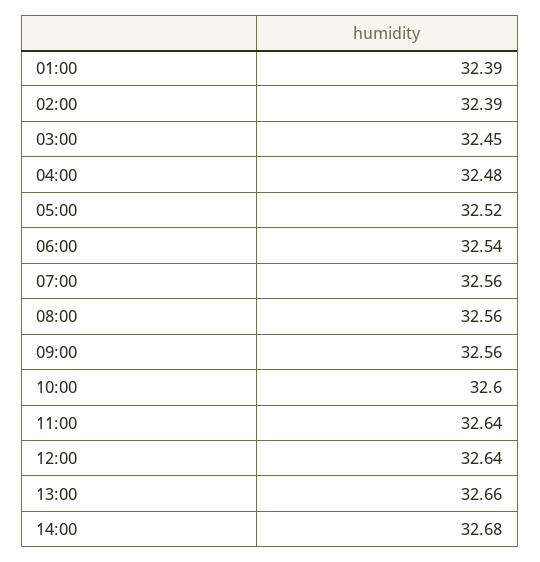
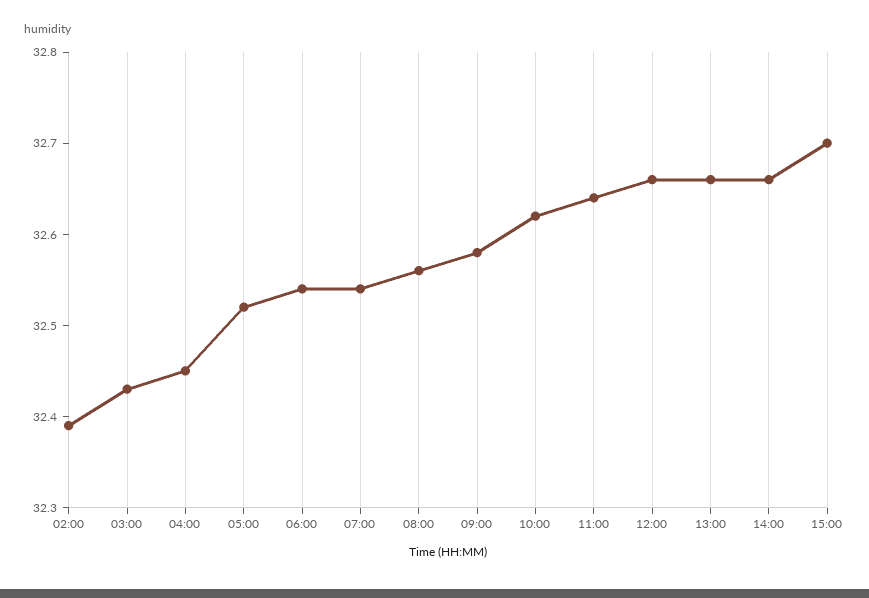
01:00: 32.39 -> none
03:00: 32.45 -> 32.43
04:00: 32.48 -> 32.45
07:00: 32.56 -> 32.54
09:00: 32.56 -> 32.58
10:00: 32.6 -> 32.62
12:00: 32.64 -> 32.66
14:00: 32.68 -> 32.66
15:00: none -> 32.7

